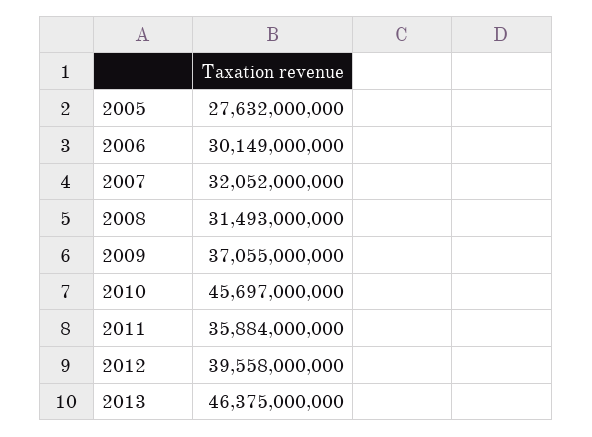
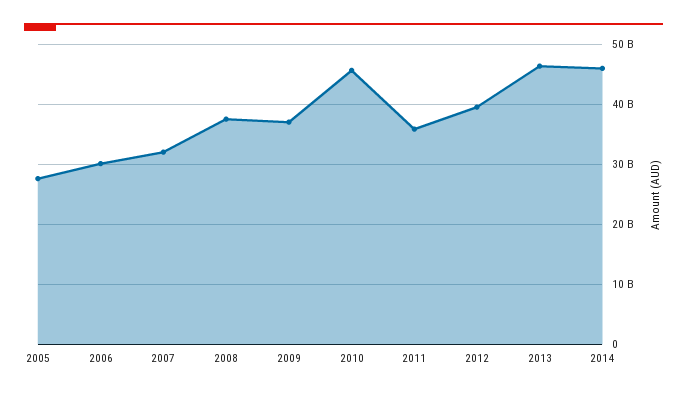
2008: 31493000000 -> 38000000000
2014: none -> 46000000000

